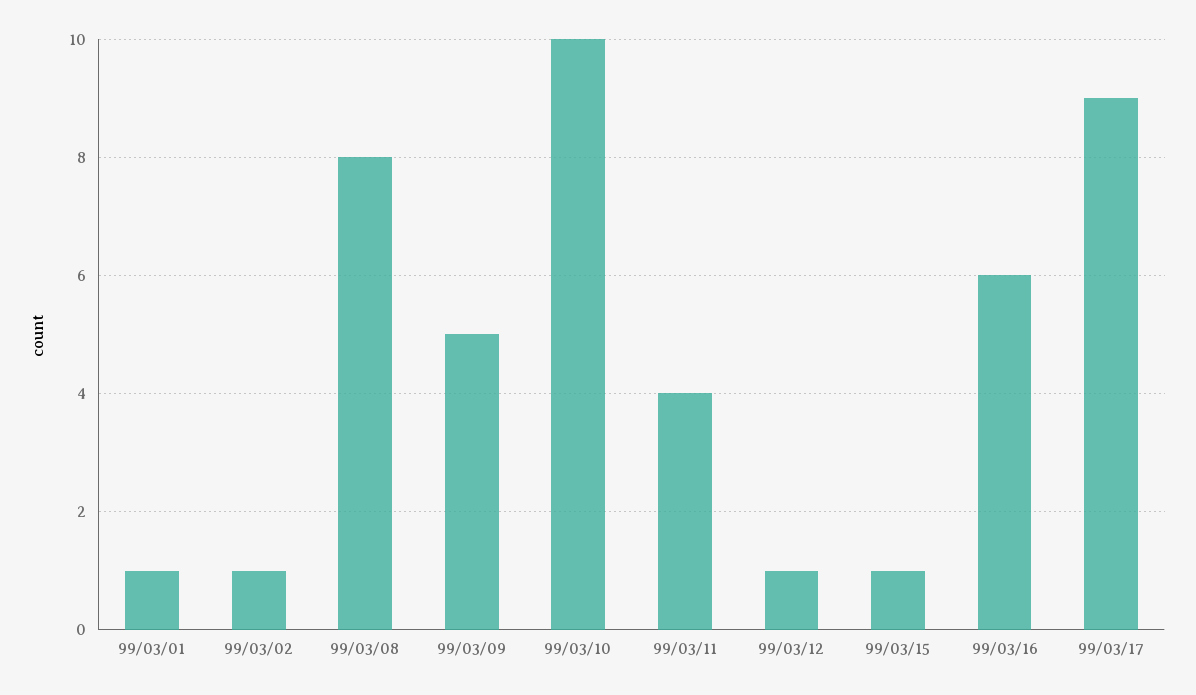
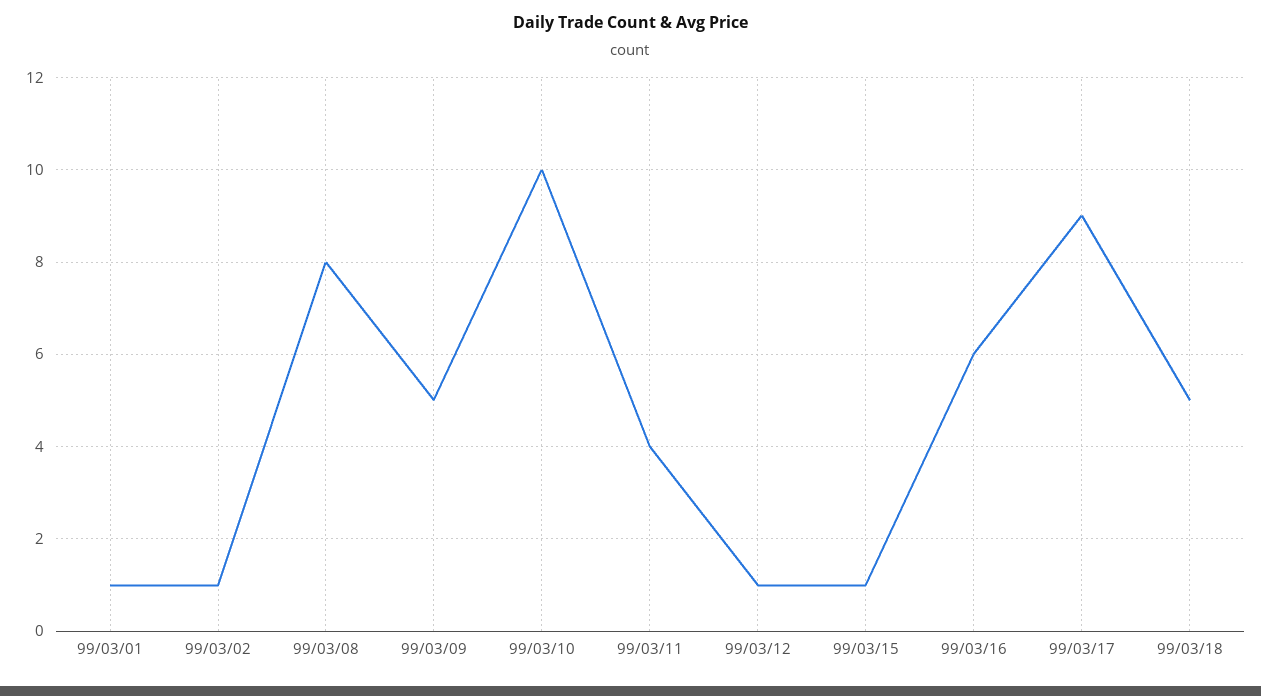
99/03/18: none -> 5

